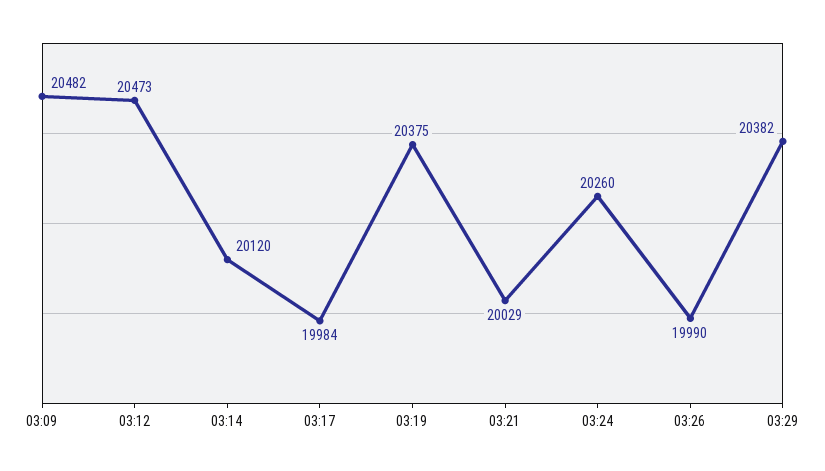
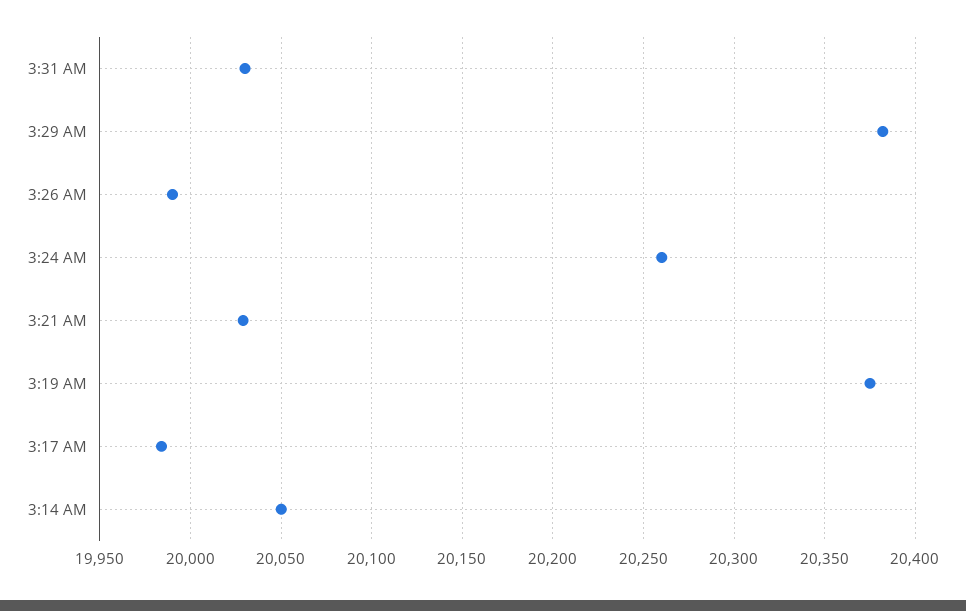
03:09: 20482 -> none
03:12: 20473 -> none
03:14: 20120 -> 20050
3:31 AM: none -> 20030

